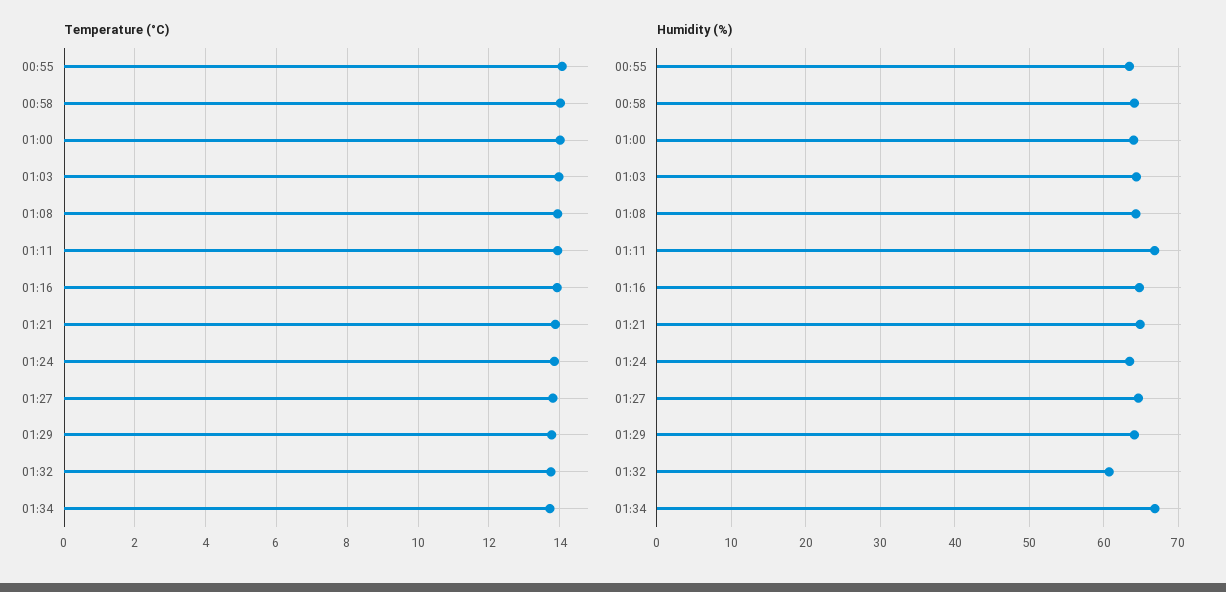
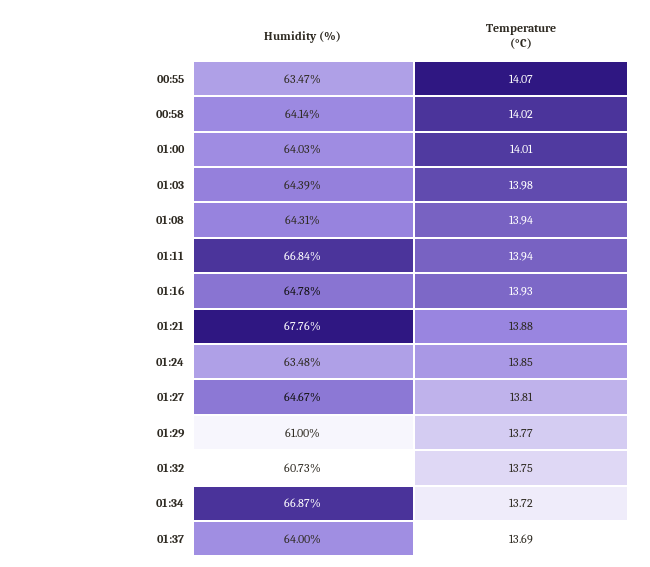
Humidity (%), 01:21: 65 -> 67.76
Humidity (%), 01:29: 64 -> 61
Humidity (%), 01:37: none -> 64
Temperature (°C), 01:37: none -> 13.69

